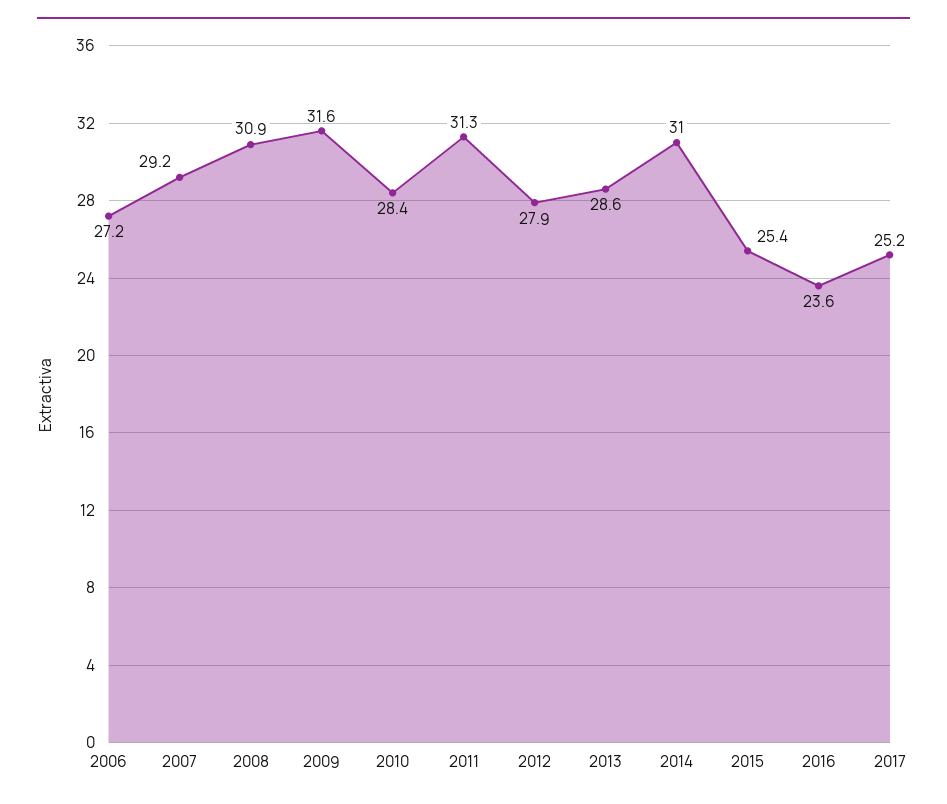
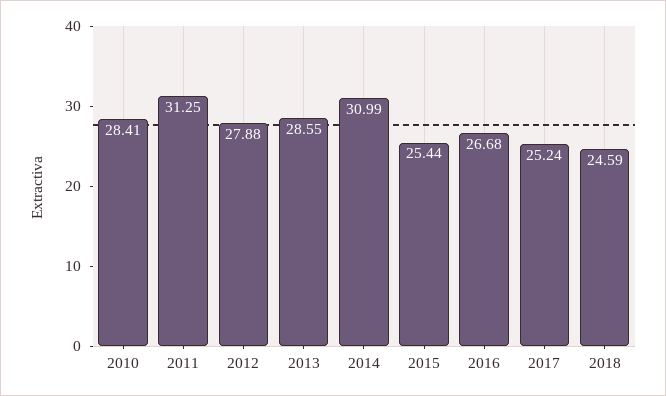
2006: 27.2 -> none
2007: 29.2 -> none
2008: 30.9 -> none
2009: 31.6 -> none
2016: 23.6 -> 26.68
2018: none -> 24.59

